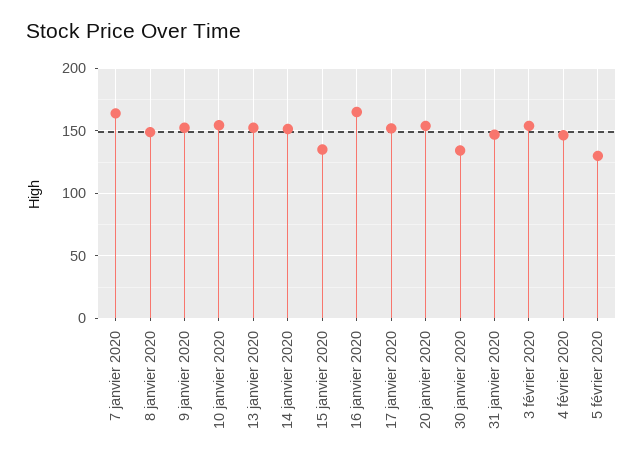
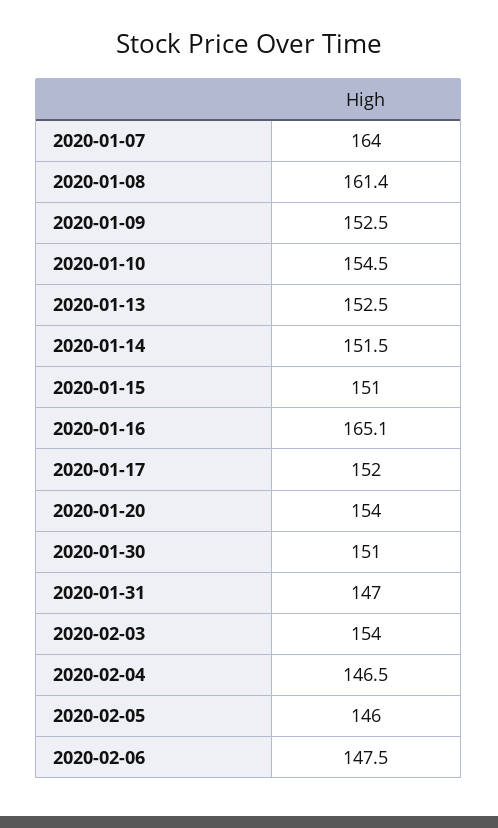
8 janvier 2020: 150 -> 161.4
15 janvier 2020: 135 -> 151
30 janvier 2020: 135 -> 151
5 février 2020: 130 -> 146
2020-02-06: none -> 147.5

